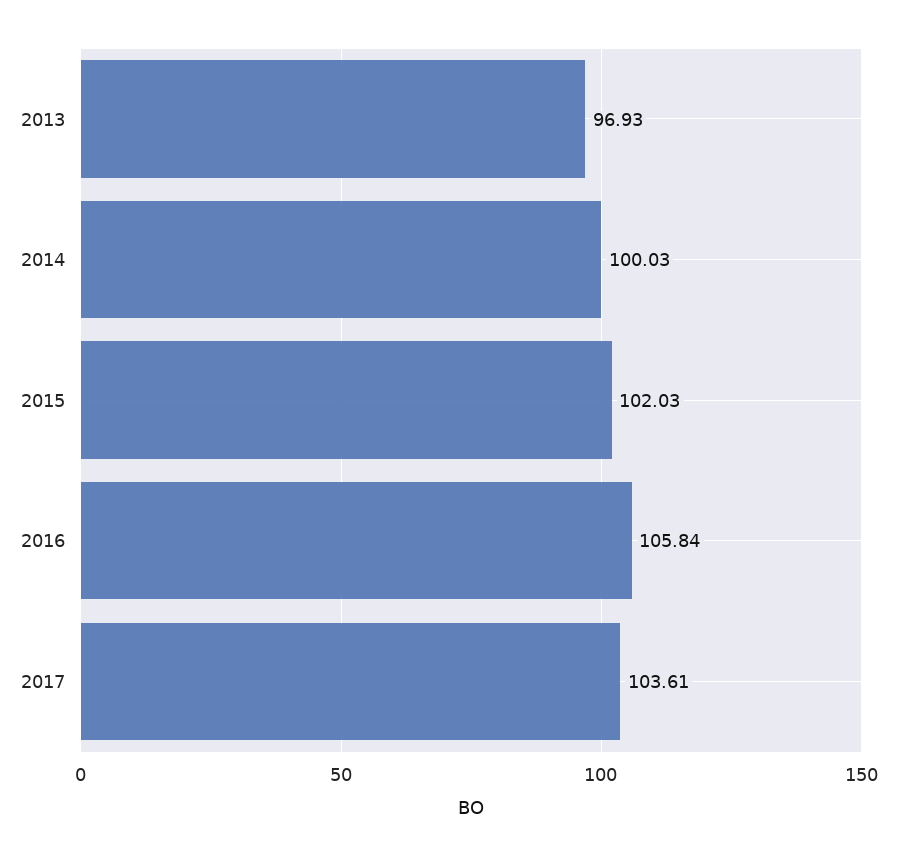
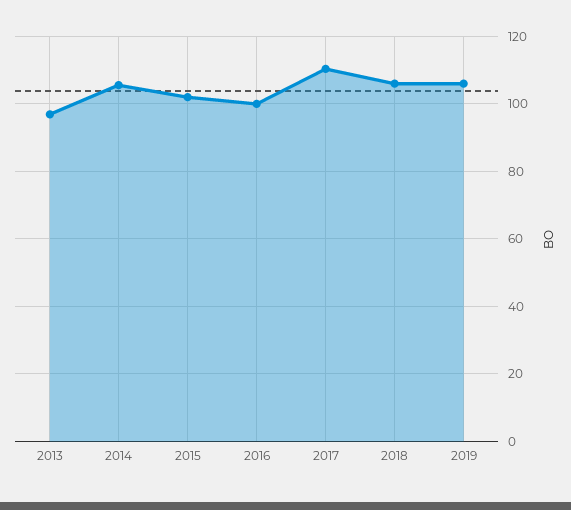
2014: 100.03 -> 106
2016: 105.84 -> 100
2017: 103.61 -> 110
2018: none -> 106
2019: none -> 106

